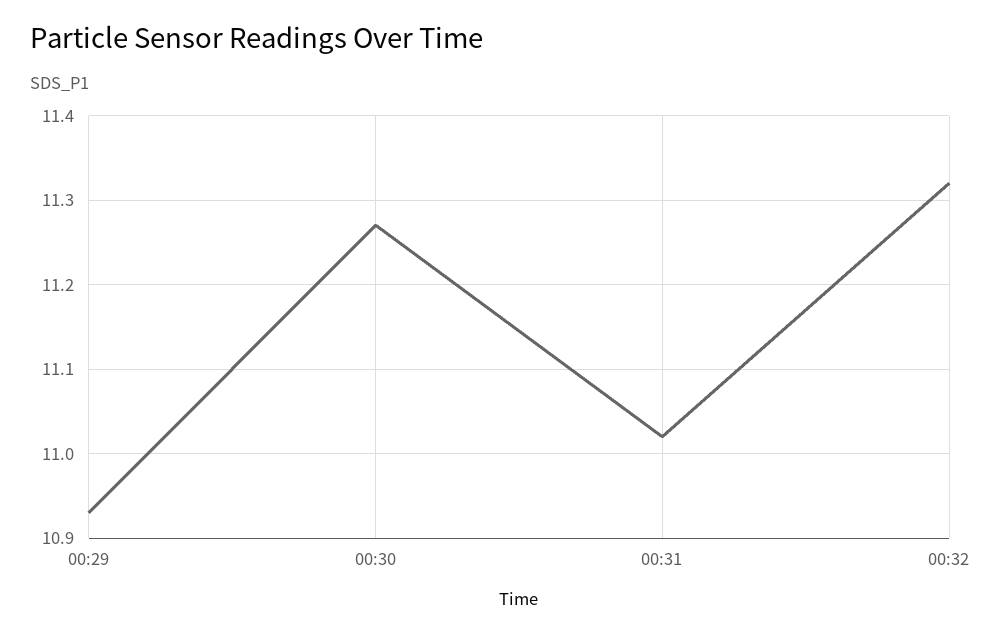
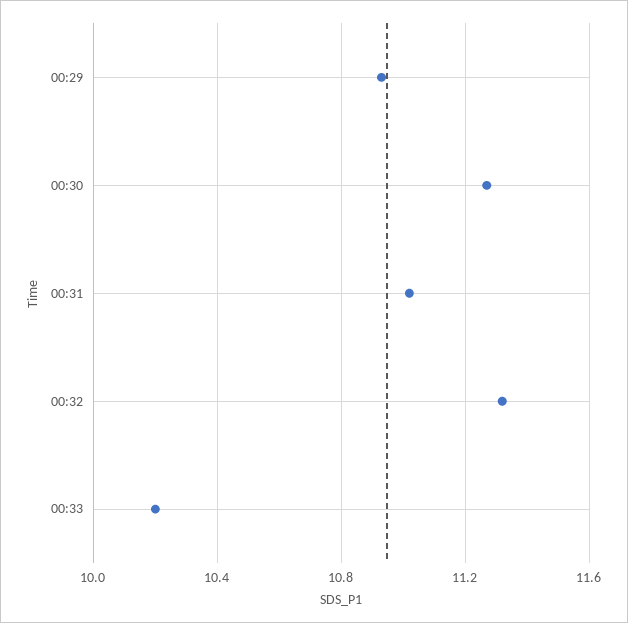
00:33: none -> 10.2

